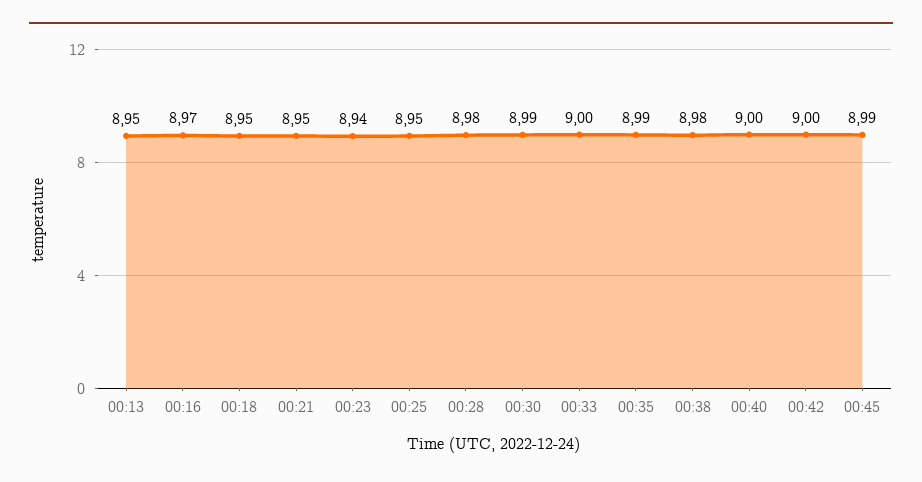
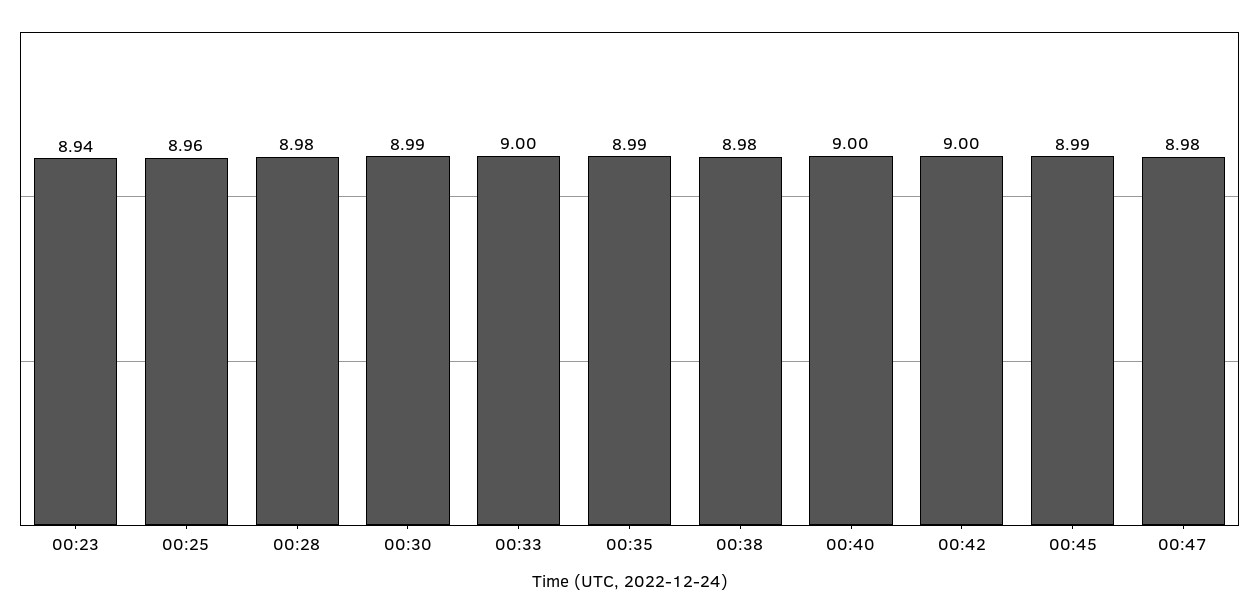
00:13: 8.95 -> none
00:16: 8.97 -> none
00:18: 8.95 -> none
00:21: 8.95 -> none
00:25: 8.95 -> 8.96
00:47: none -> 8.98

